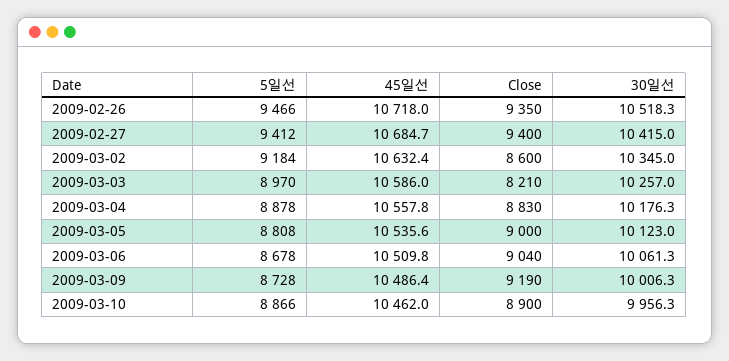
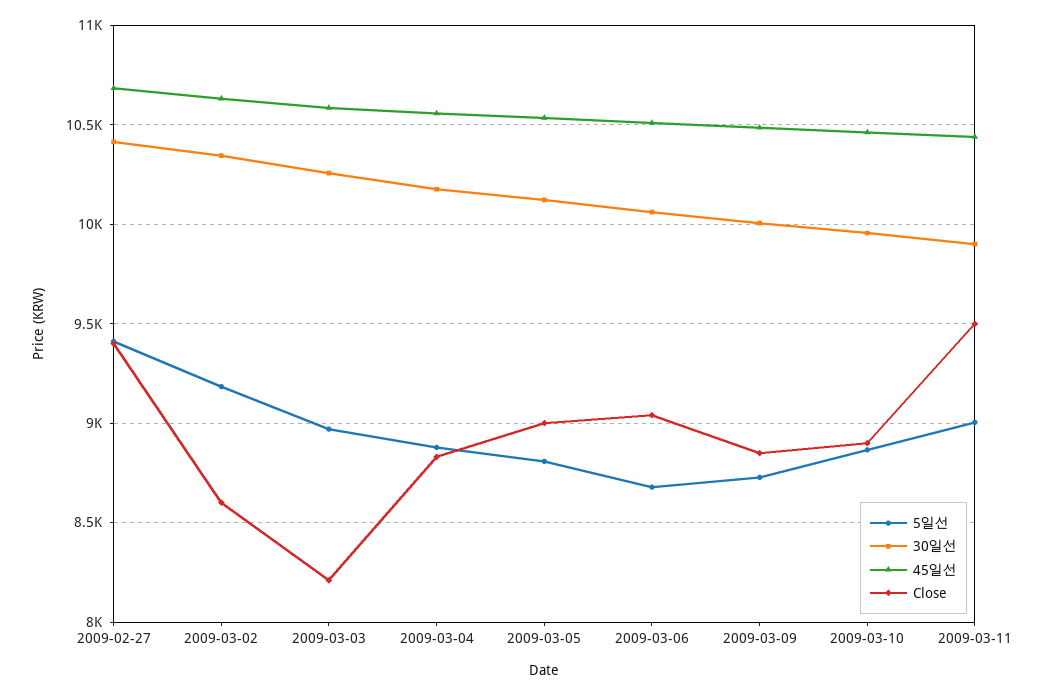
5일선, 2009-02-26: 9466 -> none
45일선, 2009-02-26: 10718 -> none
Close, 2009-02-26: 9350 -> none
30일선, 2009-02-26: 10518.3 -> none
Close, 2009-03-09: 9190 -> 8850
5일선, 2009-03-11: none -> 9000
30일선, 2009-03-11: none -> 9900
45일선, 2009-03-11: none -> 10450
Close, 2009-03-11: none -> 9500

